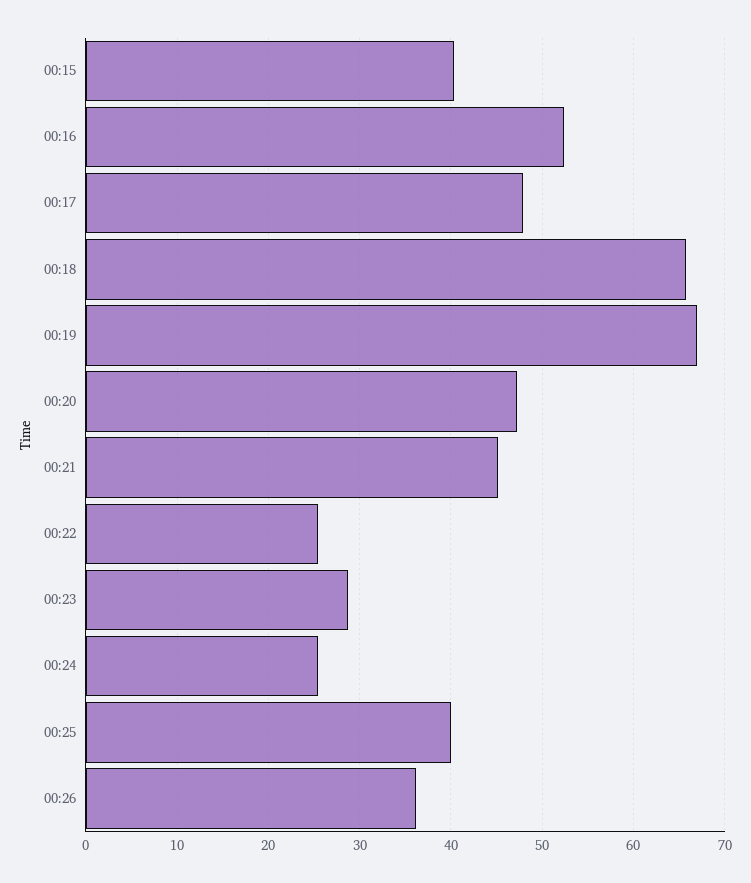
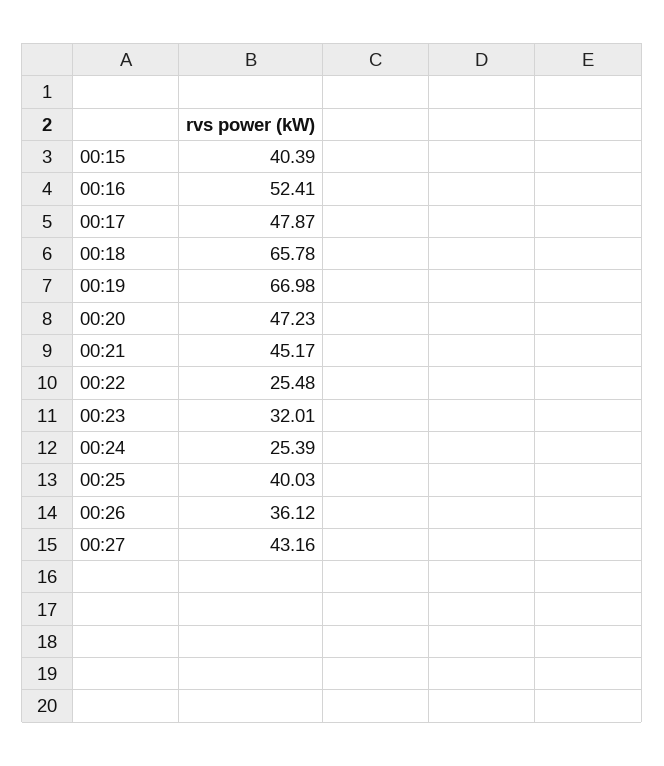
00:23: 29 -> 32.01
00:27: none -> 43.16

